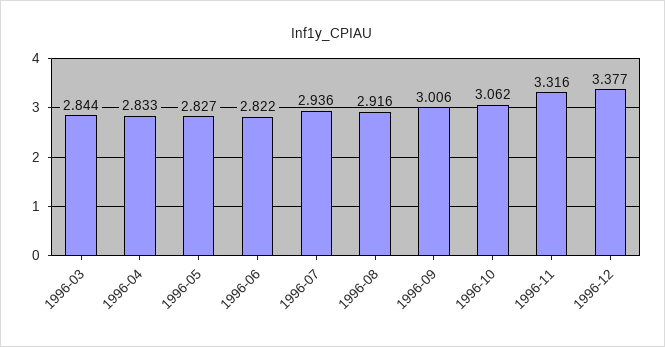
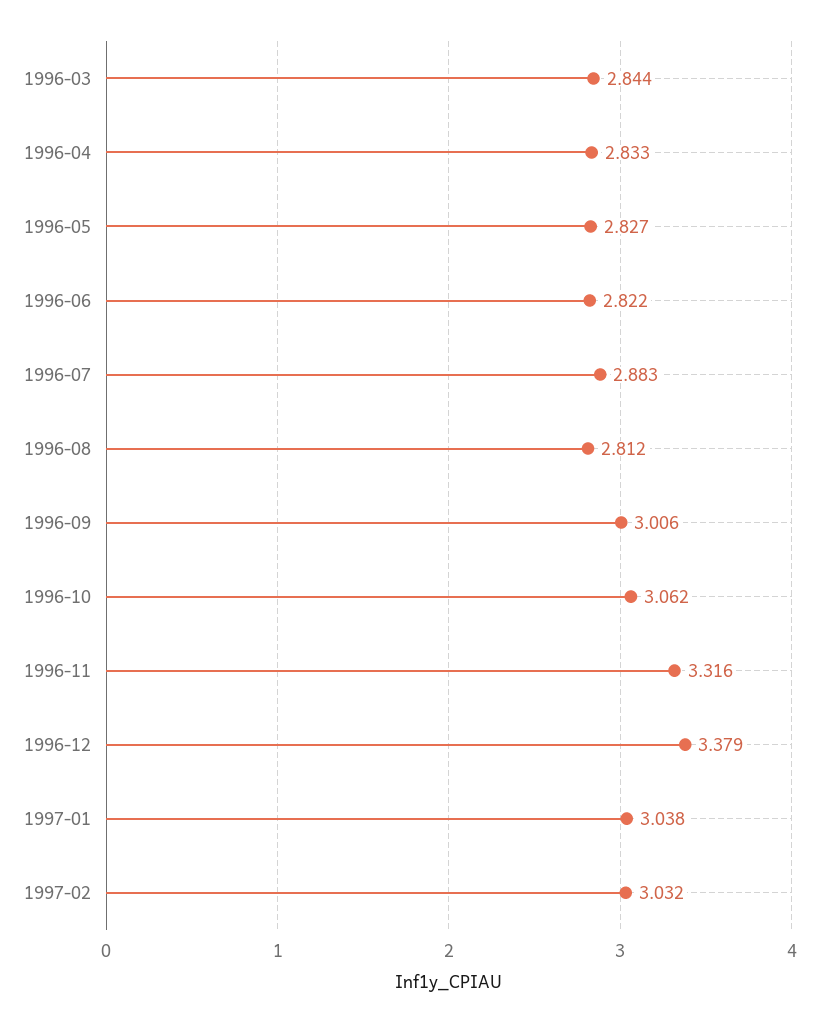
1996-07: 2.936 -> 2.883
1996-08: 2.916 -> 2.812
1996-12: 3.377 -> 3.379
1997-01: none -> 3.038
1997-02: none -> 3.032

